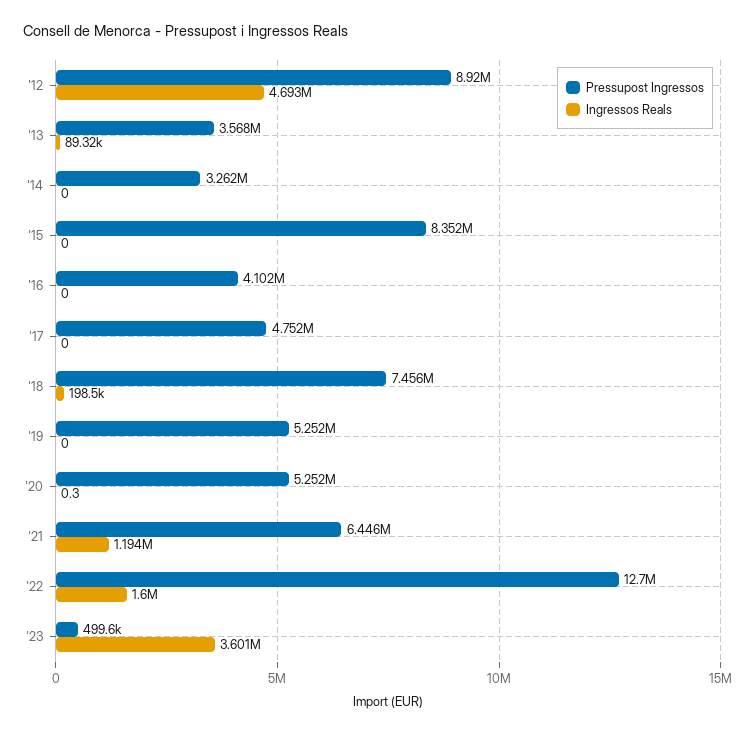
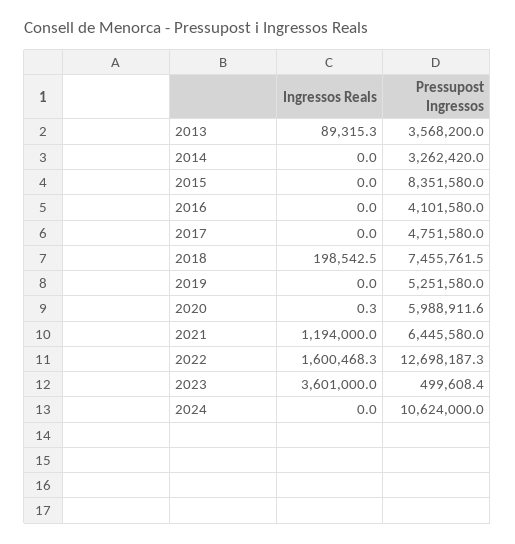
Pressupost Ingressos, '12: 8920000 -> none
Ingressos Reals, '12: 4693000 -> none
Pressupost Ingressos, '20: 5252000 -> 5988911.6
Ingressos Reals, 2024: none -> 0
Pressupost Ingressos, 2024: none -> 10624000

